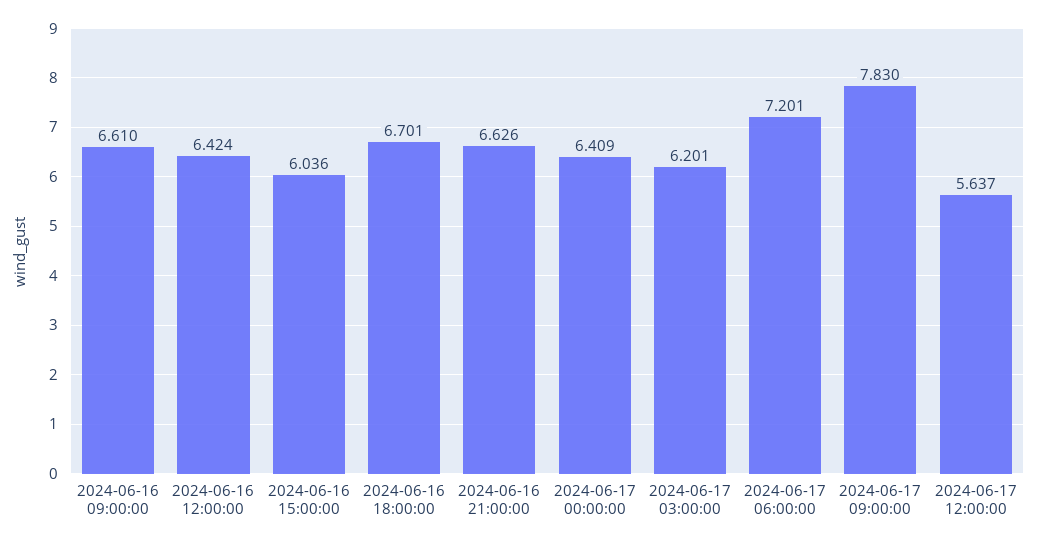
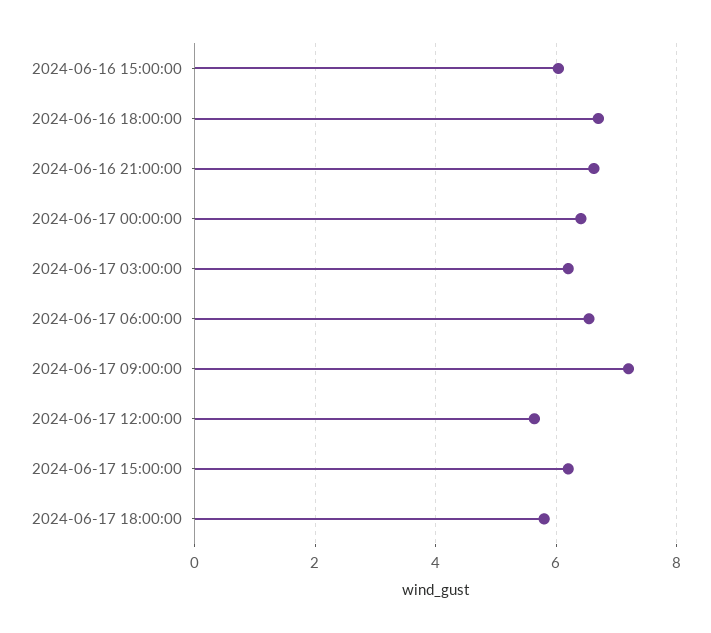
2024-06-16 09:00:00: 6.61 -> none
2024-06-16 12:00:00: 6.424 -> none
2024-06-17 06:00:00: 7.201 -> 6.6
2024-06-17 09:00:00: 7.83 -> 7.2
2024-06-17 15:00:00: none -> 6.2
2024-06-17 18:00:00: none -> 5.8

